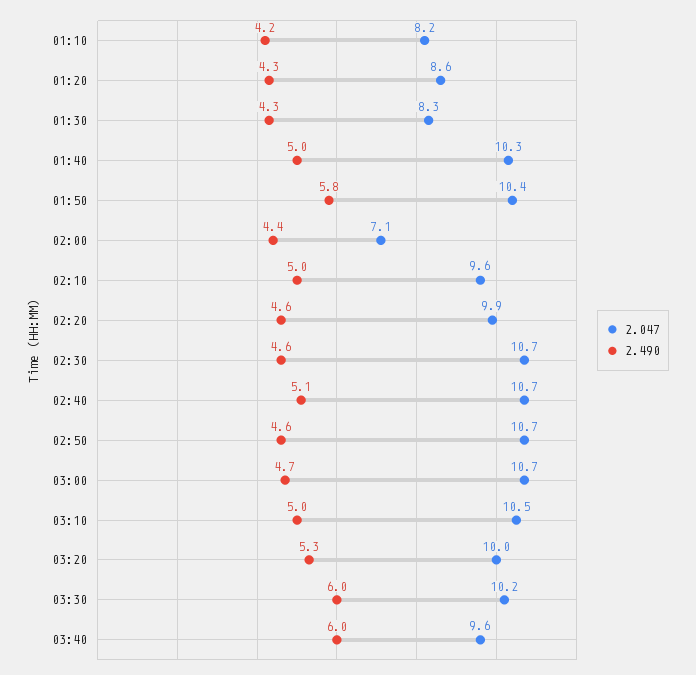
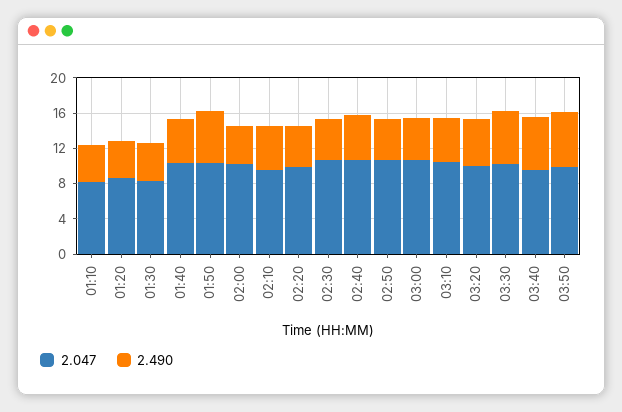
2.047, 02:00: 7.1 -> 10
2.047, 03:50: none -> 10
2.490, 03:50: none -> 6

